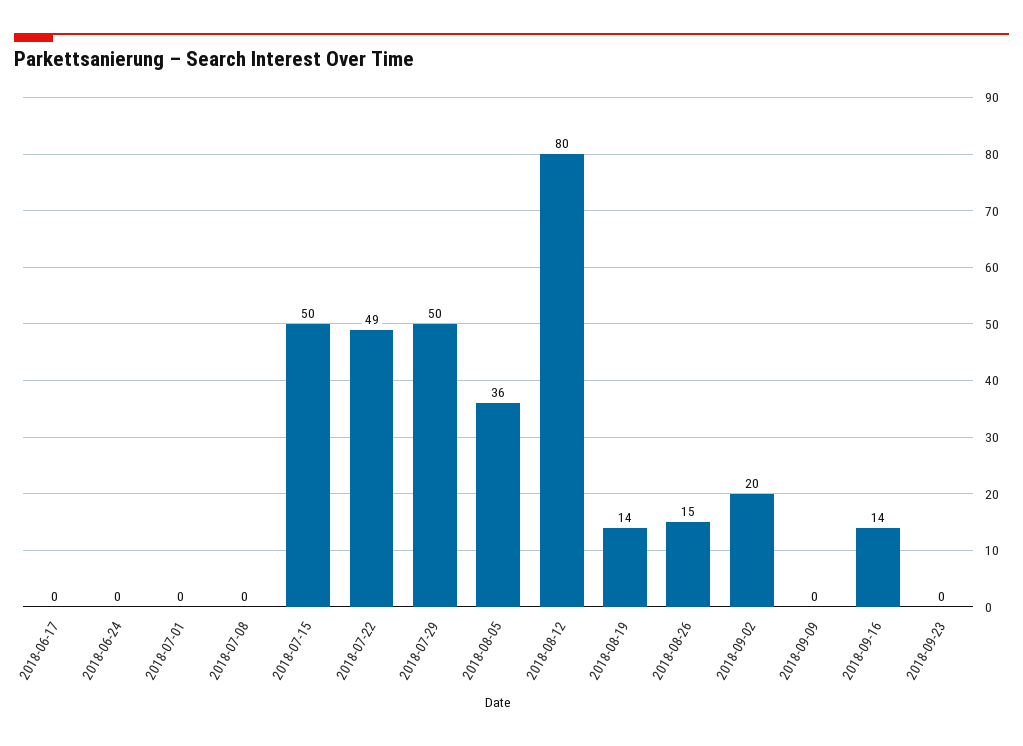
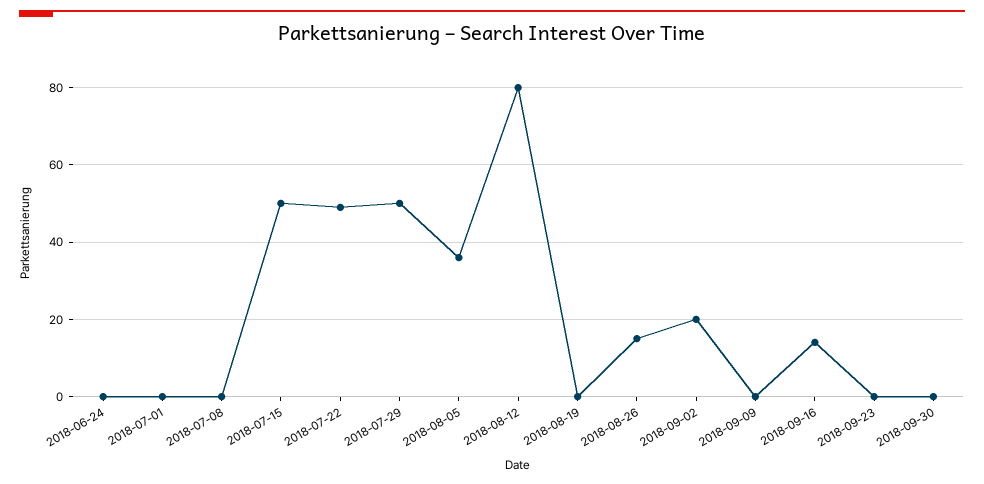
2018-06-17: 0 -> none
2018-08-19: 14 -> 0
2018-09-30: none -> 0

